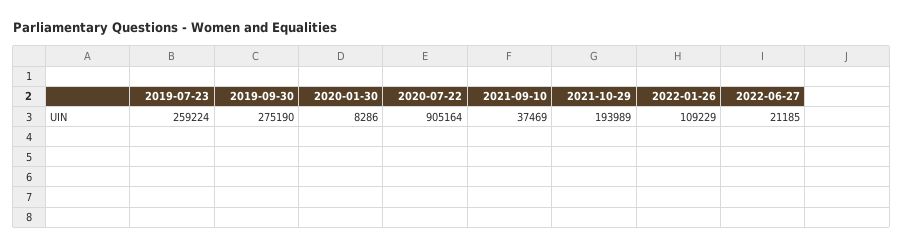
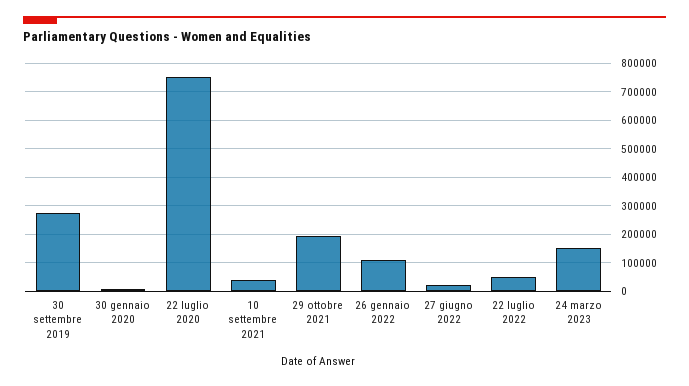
2019-07-23: 259224 -> none
2020-07-22: 905164 -> 750000
22 luglio 2022: none -> 50000
24 marzo 2023: none -> 150000

